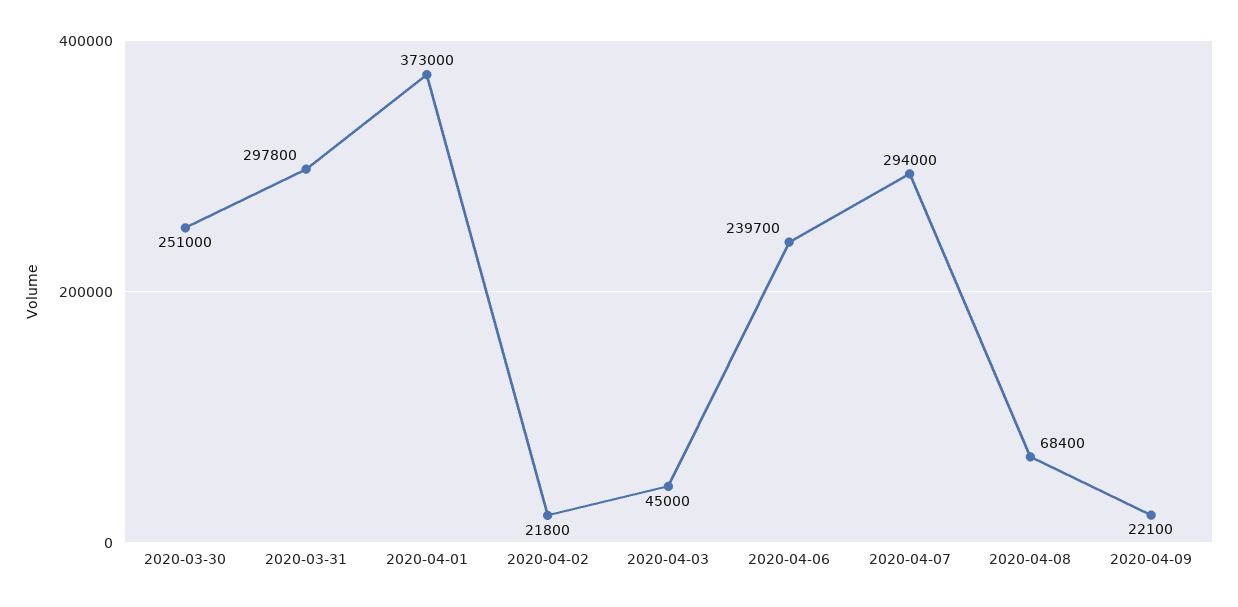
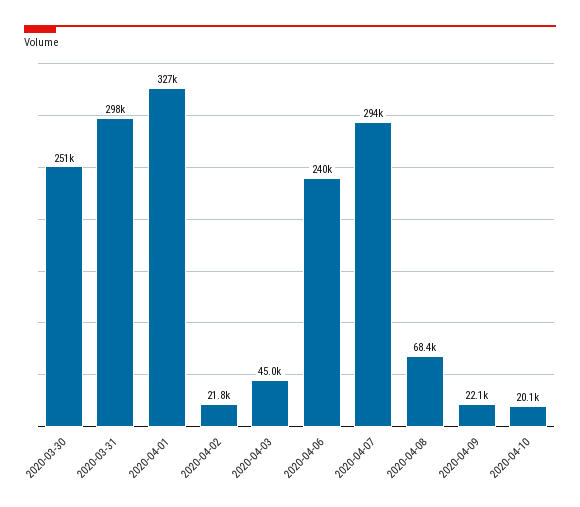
2020-04-01: 373000 -> 327000
2020-04-10: none -> 20100

